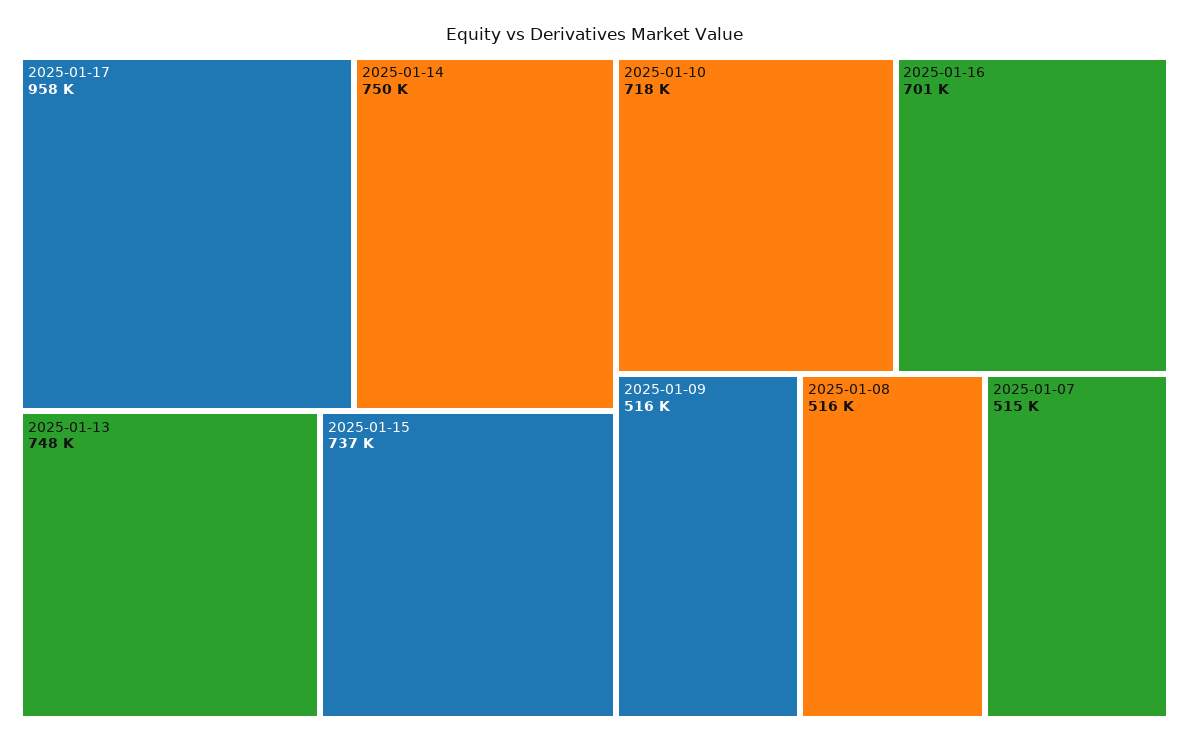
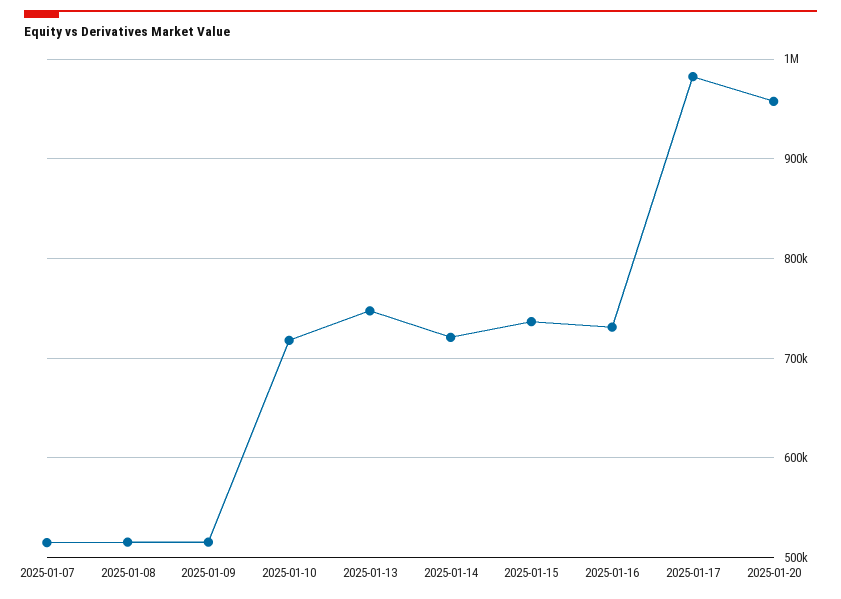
2025-01-17: 958000 -> 980000
2025-01-14: 750000 -> 720000
2025-01-16: 701000 -> 730000
2025-01-20: none -> 960000

